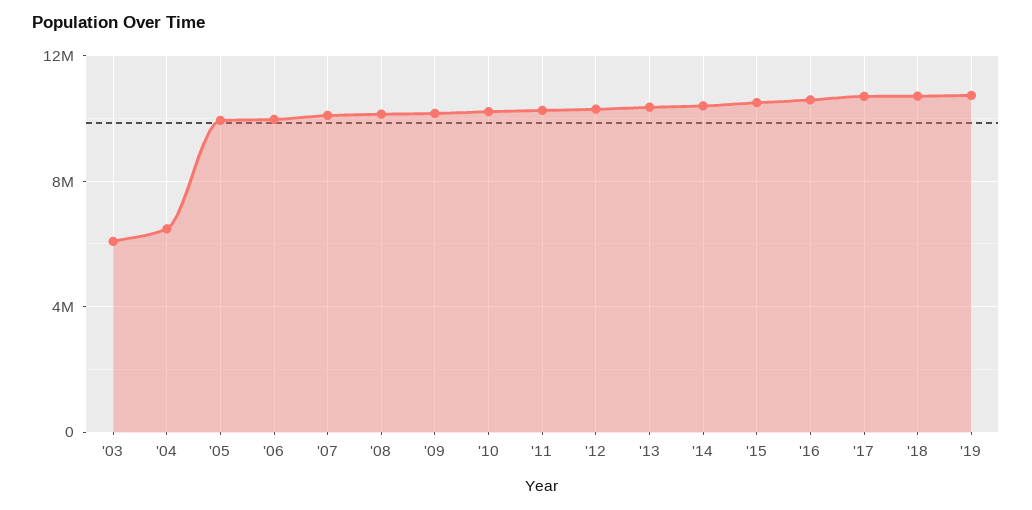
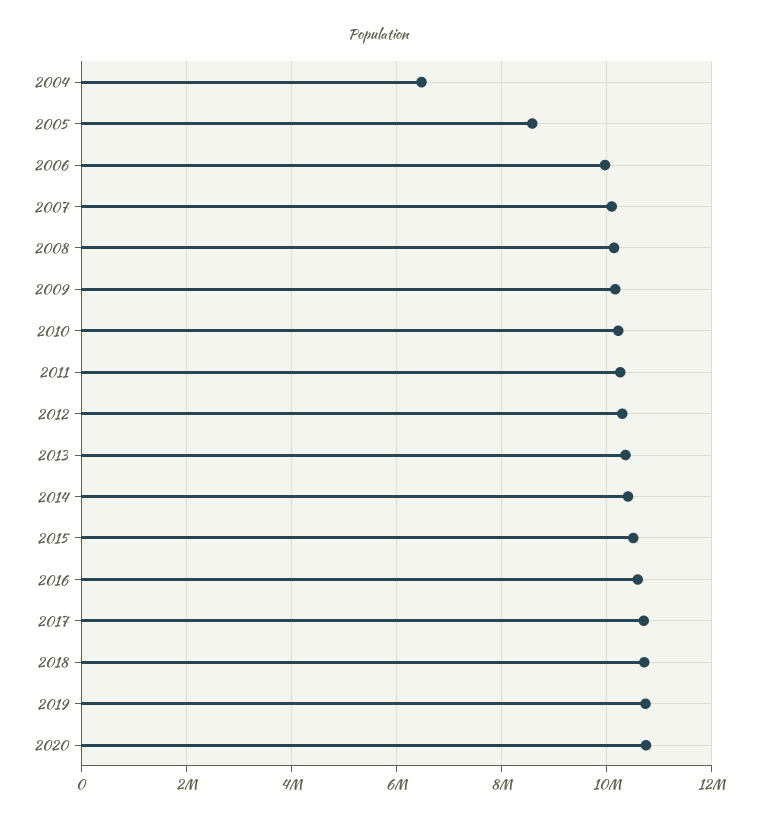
'03: 6000000 -> none
'05: 10000000 -> 8600000
2020: none -> 10800000

